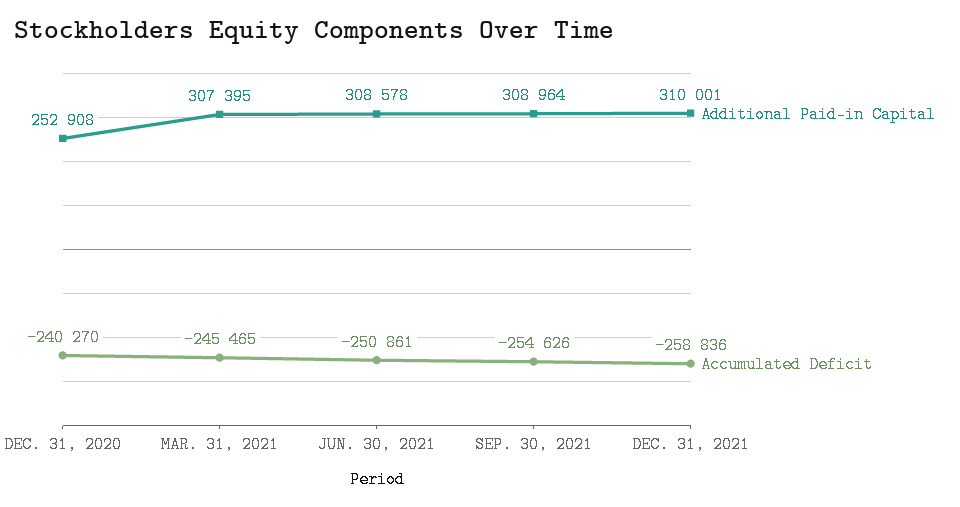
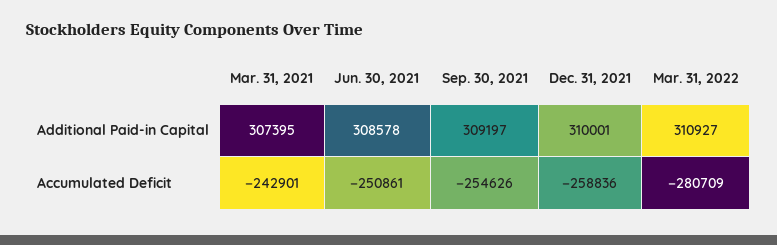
Additional Paid-in Capital, DEC. 31, 2020: 252908 -> none
Accumulated Deficit, DEC. 31, 2020: -240270 -> none
Accumulated Deficit, MAR. 31, 2021: -245465 -> -242901
Additional Paid-in Capital, SEP. 30, 2021: 308964 -> 309197
Additional Paid-in Capital, Mar. 31, 2022: none -> 310927
Accumulated Deficit, Mar. 31, 2022: none -> -280709

